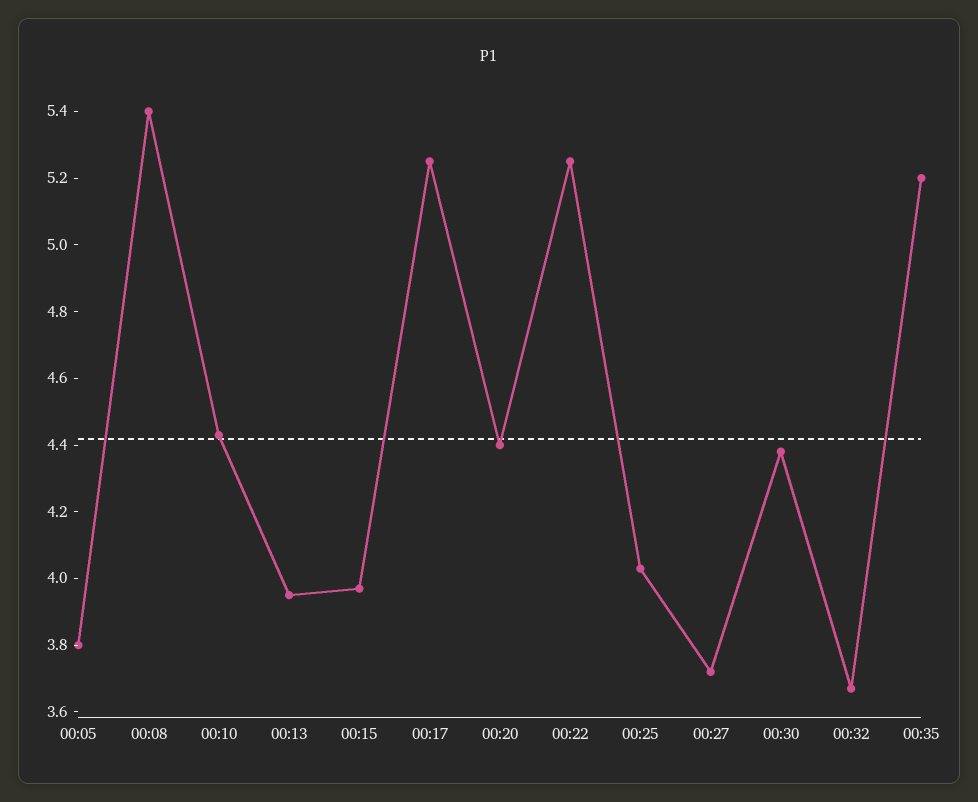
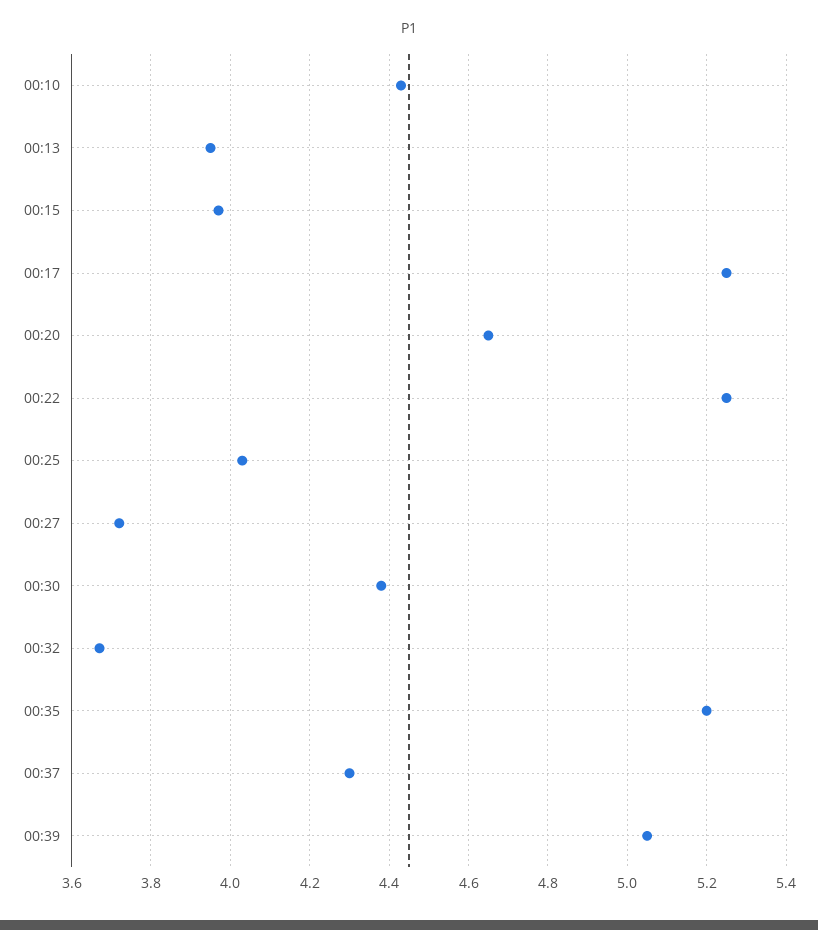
00:05: 3.8 -> none
00:08: 5.4 -> none
00:20: 4.4 -> 4.65
00:37: none -> 4.3
00:39: none -> 5.05

